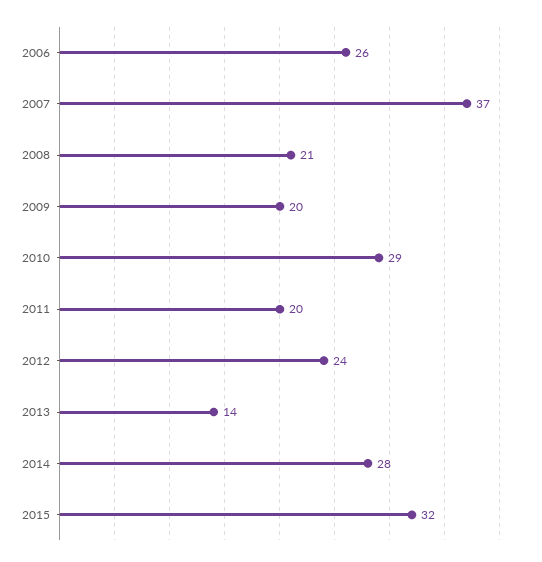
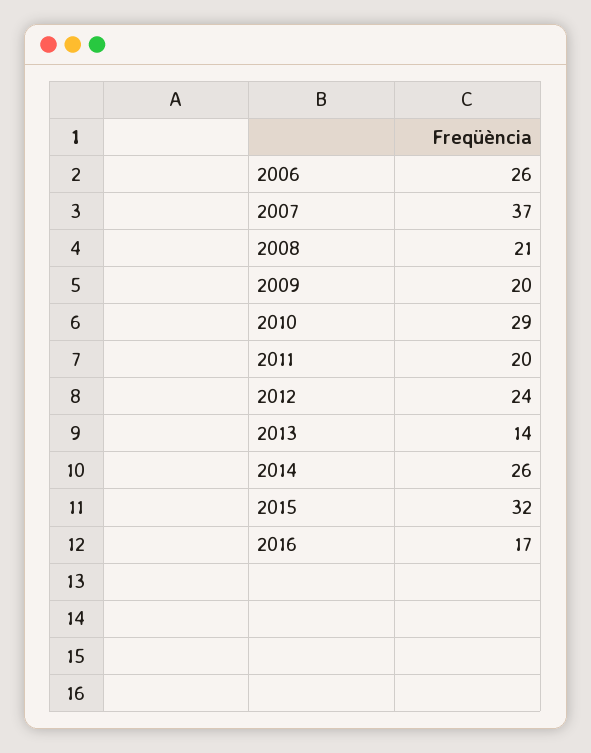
2014: 28 -> 26
2016: none -> 17

